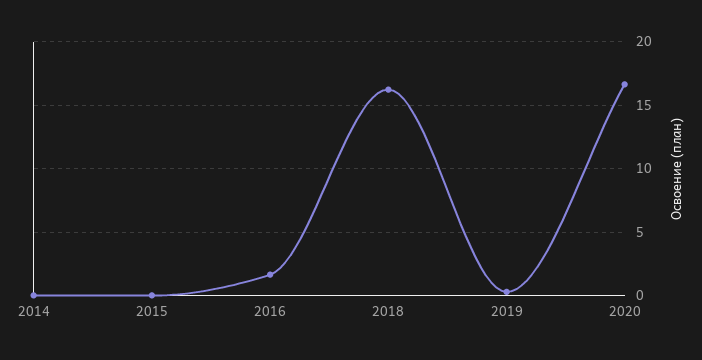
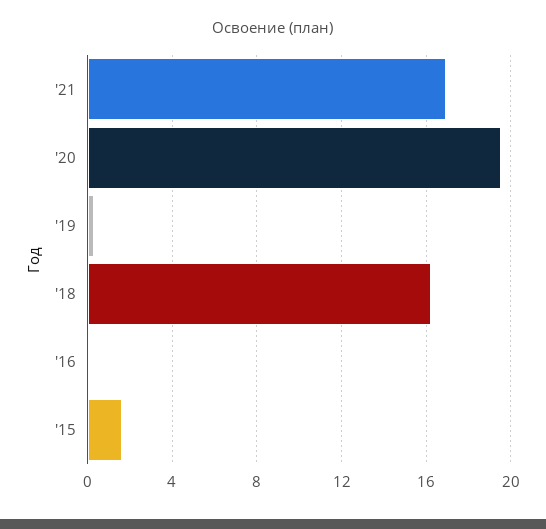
2014: 0 -> none
2015: 0 -> 1.5
2016: 1.5 -> 0
2020: 16.5 -> 19.5
'21: none -> 17

